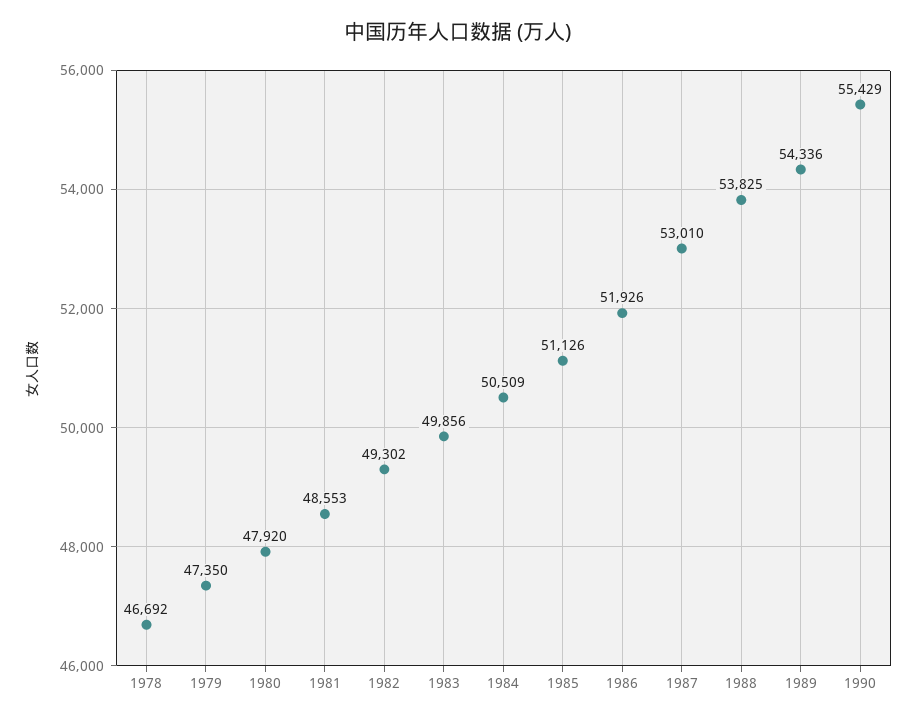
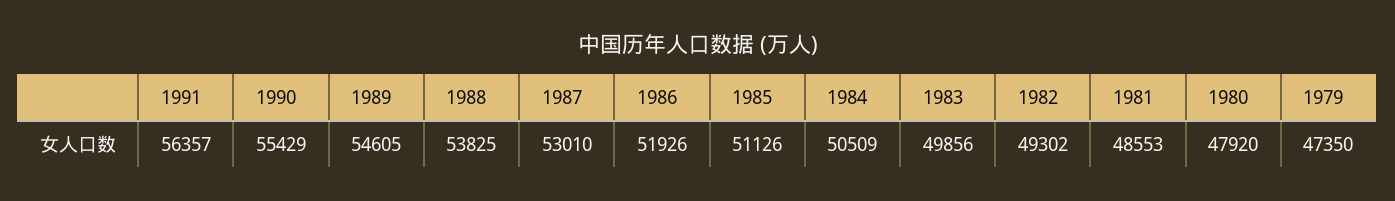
1978: 46692 -> none
1989: 54336 -> 54605
1991: none -> 56357

